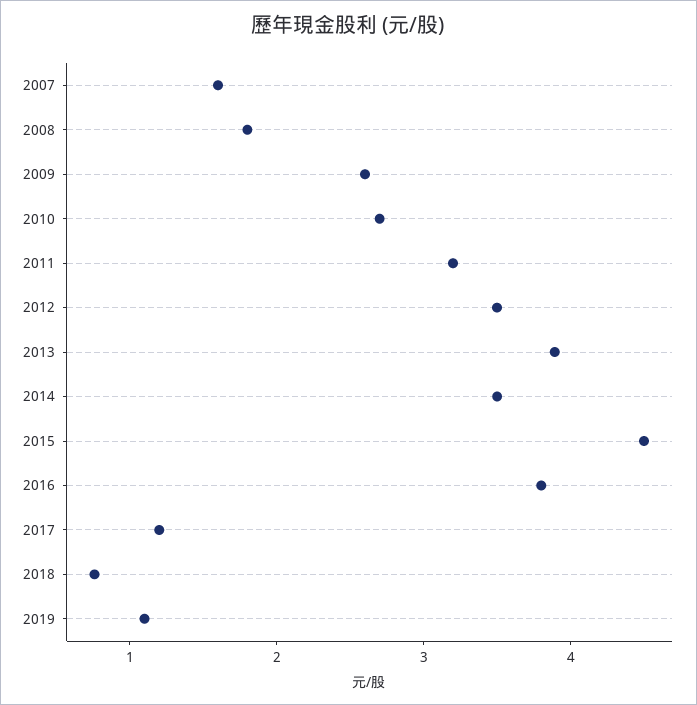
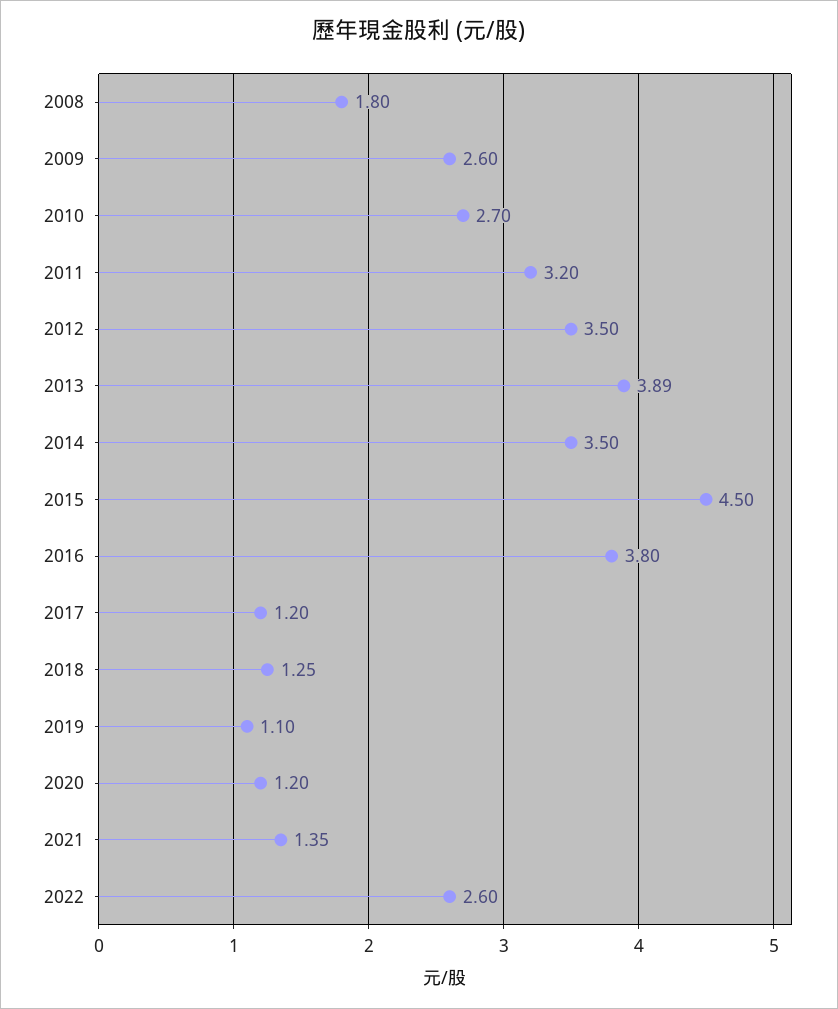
2007: 1.6 -> none
2018: 0.8 -> 1.25
2020: none -> 1.2
2021: none -> 1.35
2022: none -> 2.6

